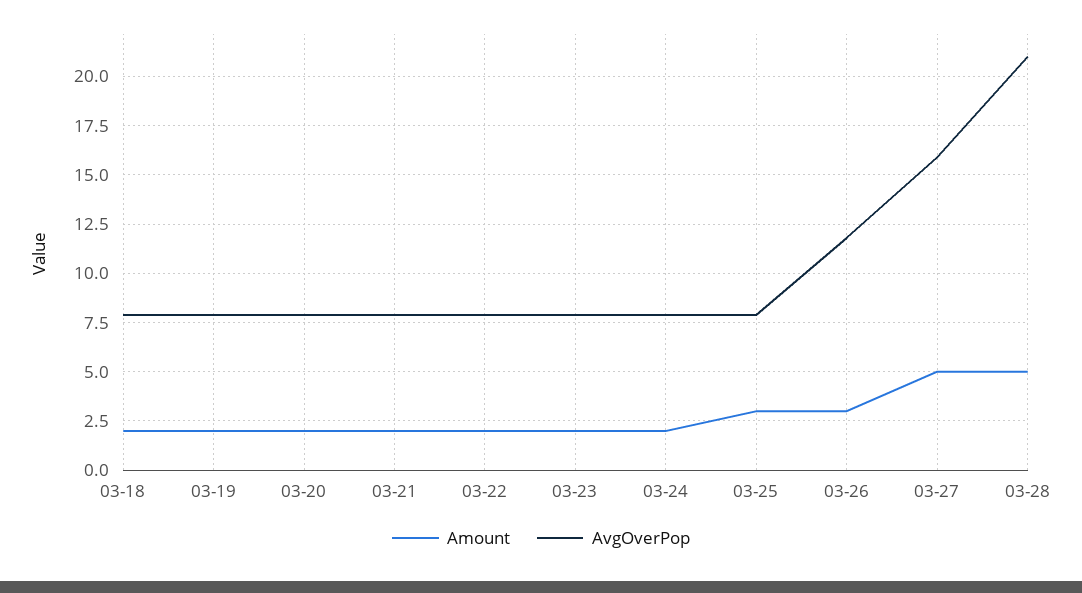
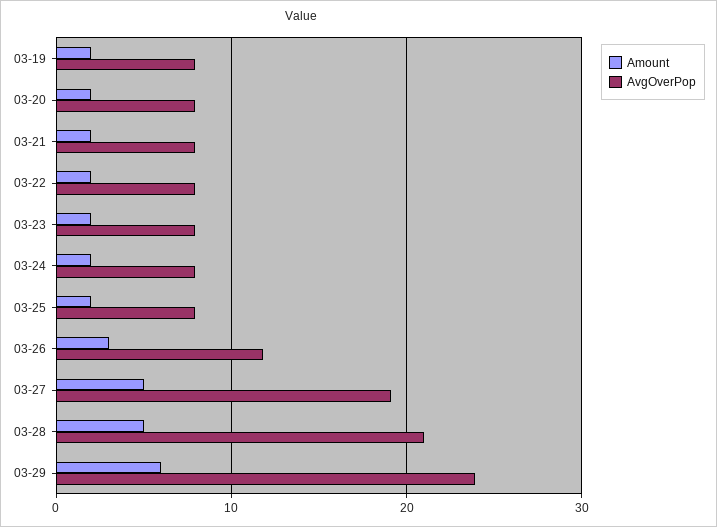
Amount, 03-18: 2 -> none
AvgOverPop, 03-18: 8 -> none
Amount, 03-25: 3 -> 2
AvgOverPop, 03-27: 16 -> 19
Amount, 03-29: none -> 6
AvgOverPop, 03-29: none -> 24

